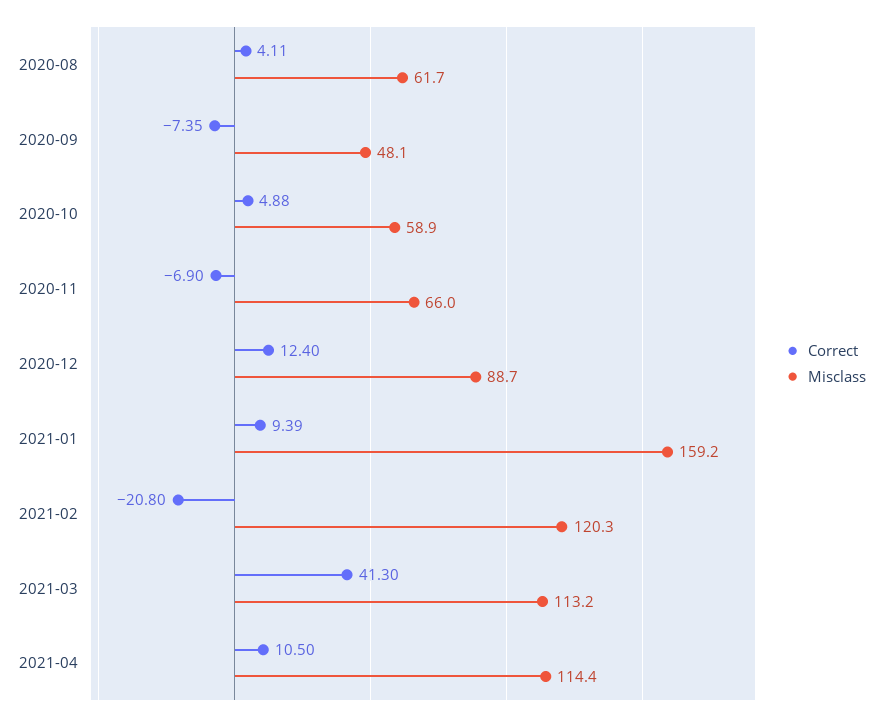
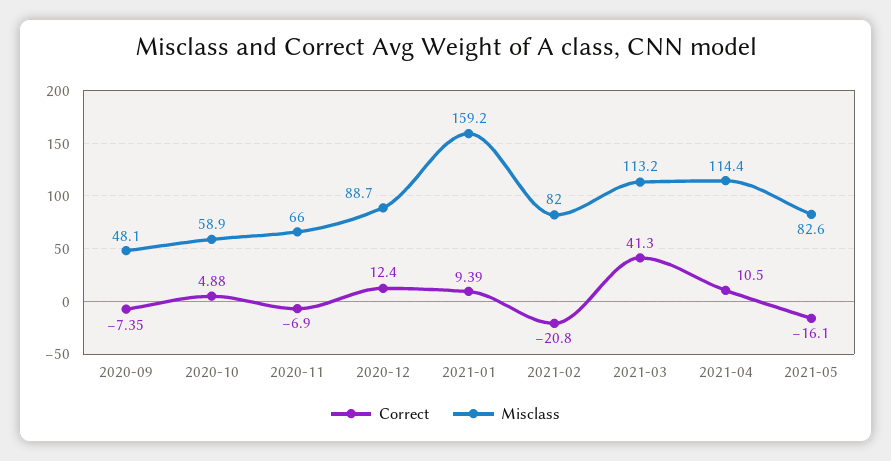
Correct, 2020-08: 4.11 -> none
Misclass, 2020-08: 61.7 -> none
Misclass, 2021-02: 120.3 -> 82
Correct, 2021-05: none -> -16.1
Misclass, 2021-05: none -> 82.6

